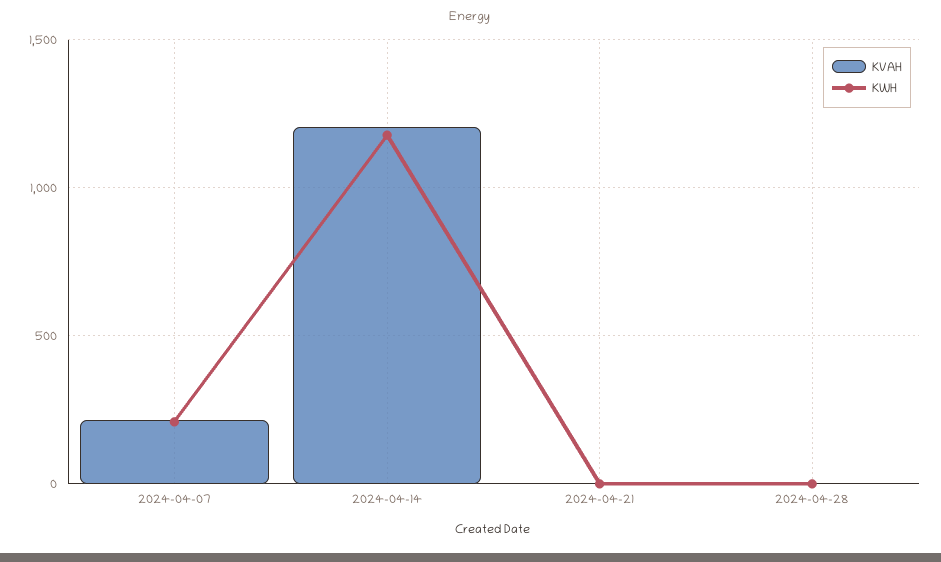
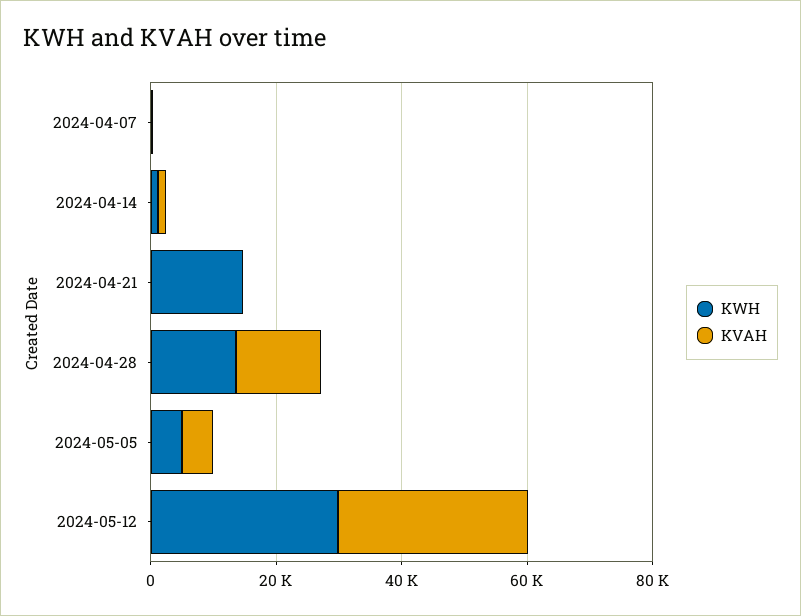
KWH, 2024-04-21: 0 -> 15000
KVAH, 2024-04-28: 0 -> 15000
KWH, 2024-04-28: 0 -> 15000
KWH, 2024-05-05: none -> 5000
KVAH, 2024-05-05: none -> 5000
KWH, 2024-05-12: none -> 30000
KVAH, 2024-05-12: none -> 30000

